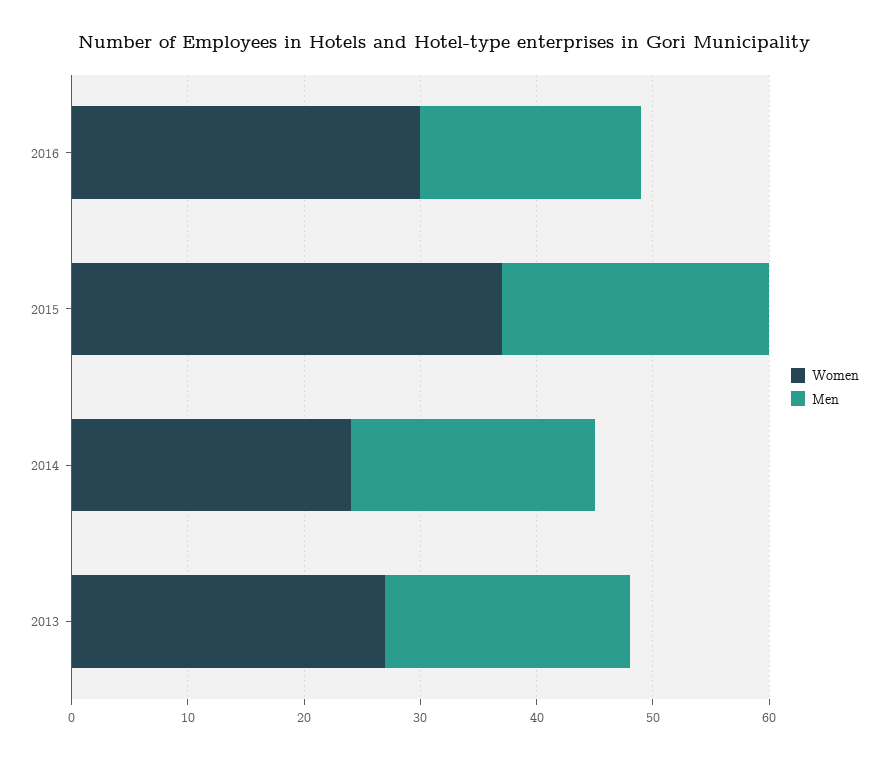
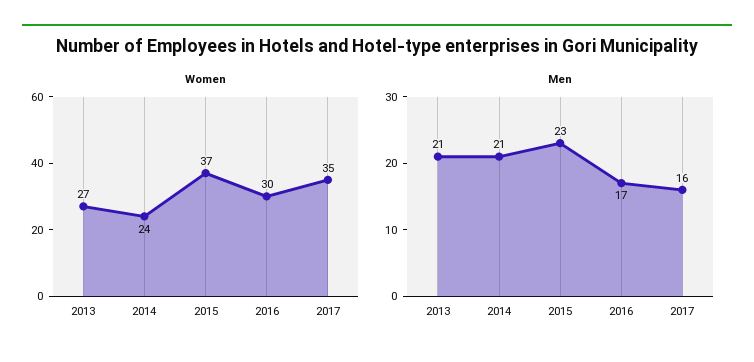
Men, 2016: 19 -> 17
Women, 2017: none -> 35
Men, 2017: none -> 16

